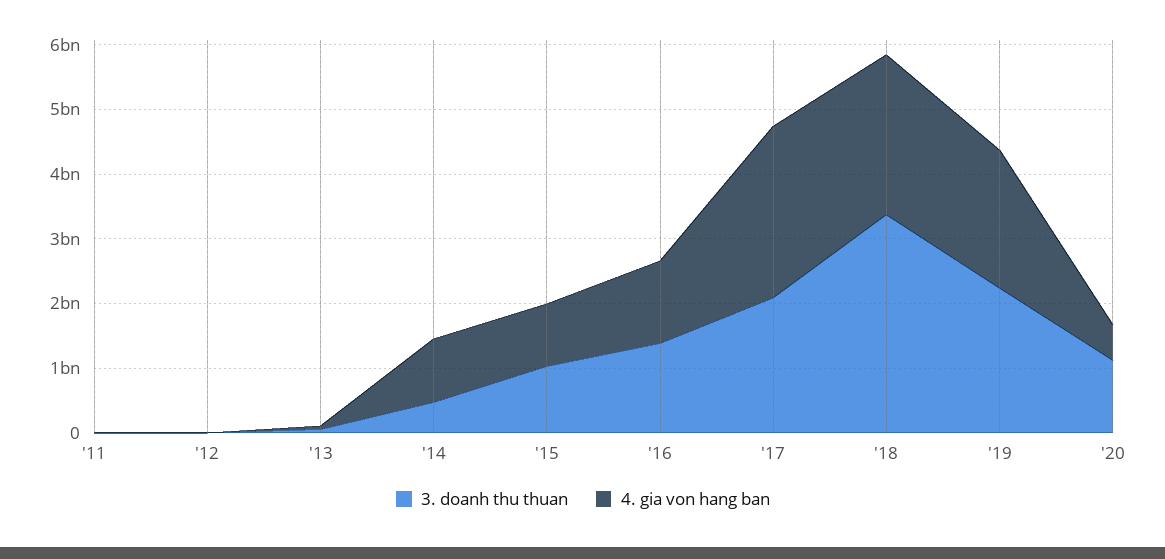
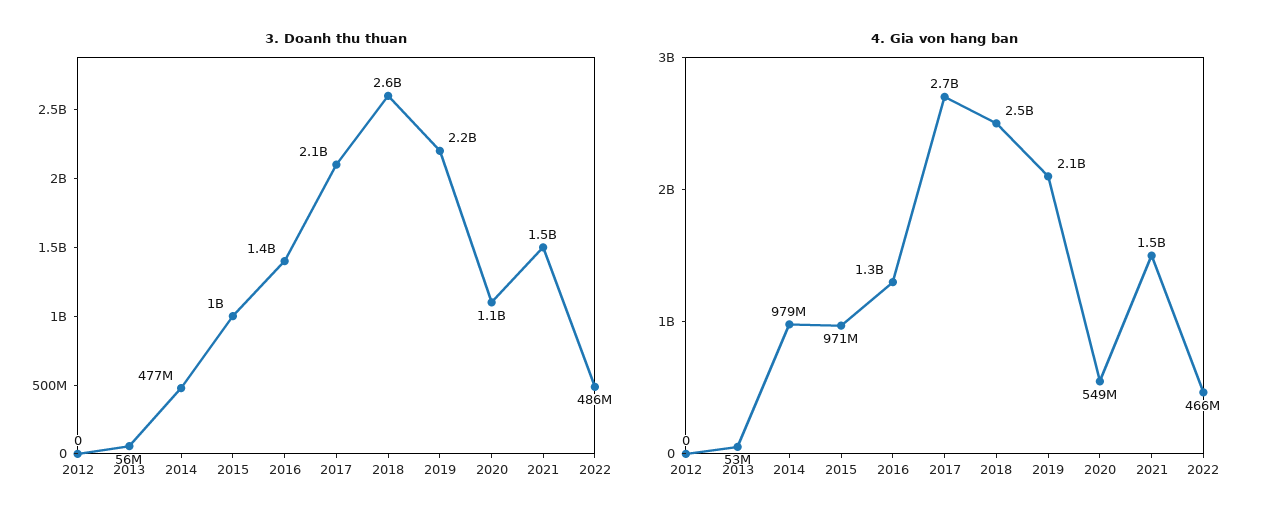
3. doanh thu thuan, '11: 0 -> none
4. gia von hang ban, '11: 0 -> none
3. doanh thu thuan, '18: 3400000000 -> 2600000000
3. doanh thu thuan, 2021: none -> 1500000000
3. doanh thu thuan, 2022: none -> 486000000
4. gia von hang ban, 2021: none -> 1500000000
4. gia von hang ban, 2022: none -> 466000000

